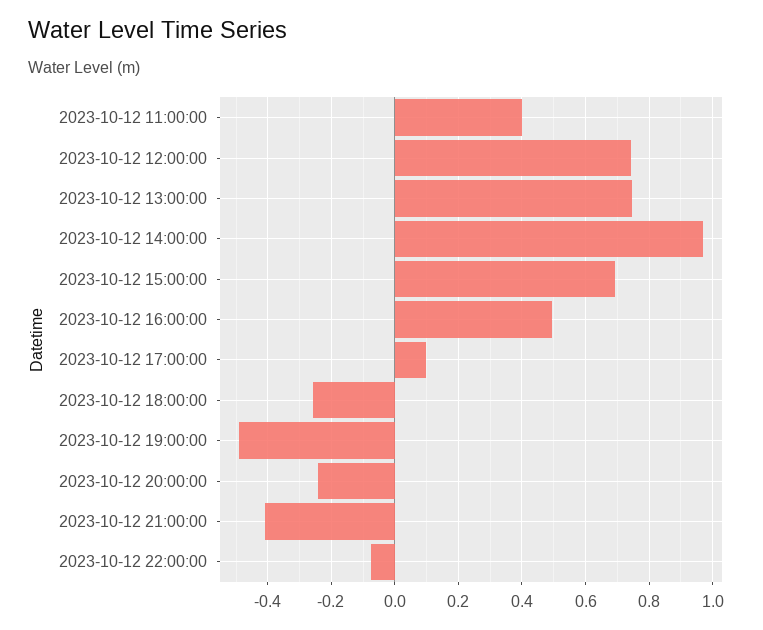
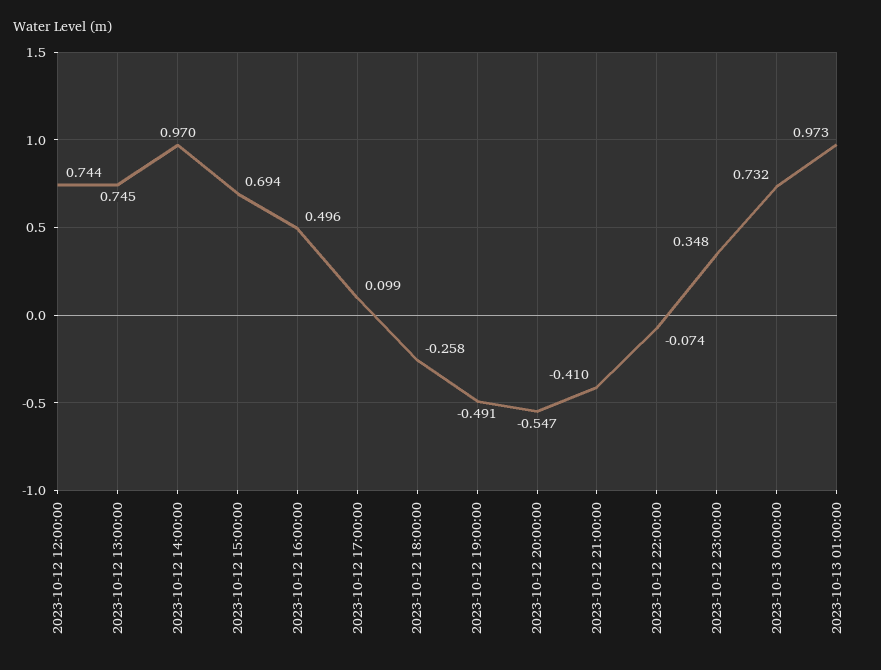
2023-10-12 11:00:00: 0.4 -> none
2023-10-12 20:00:00: -0.24 -> -0.547
2023-10-12 23:00:00: none -> 0.348
2023-10-13 00:00:00: none -> 0.732
2023-10-13 01:00:00: none -> 0.973

